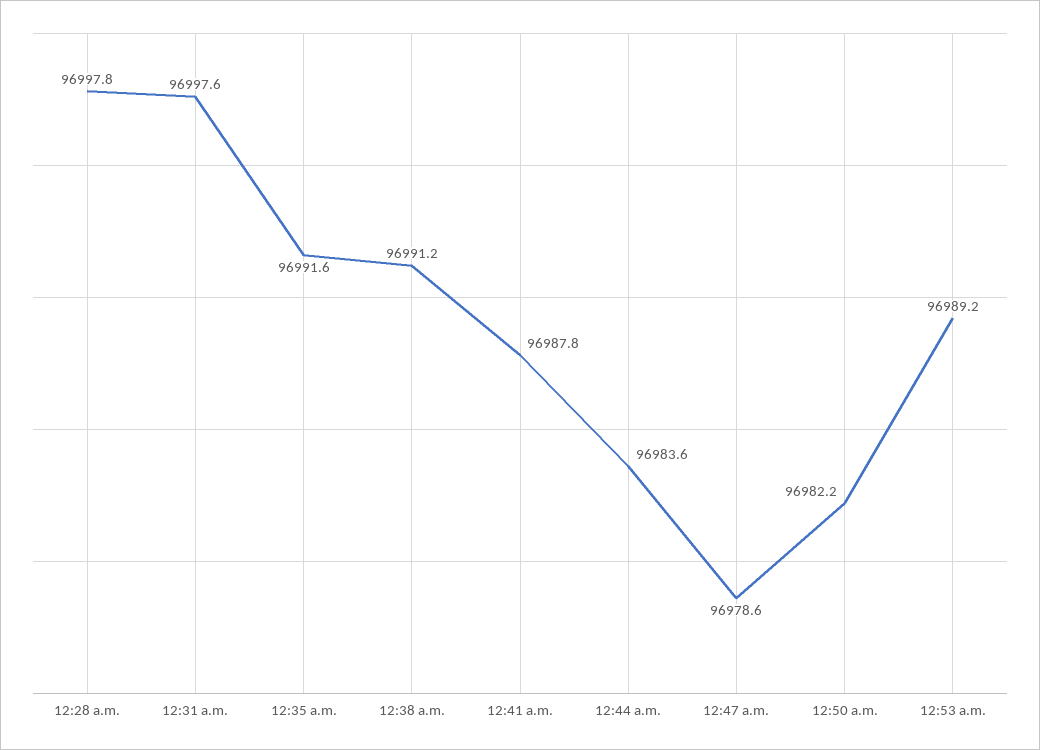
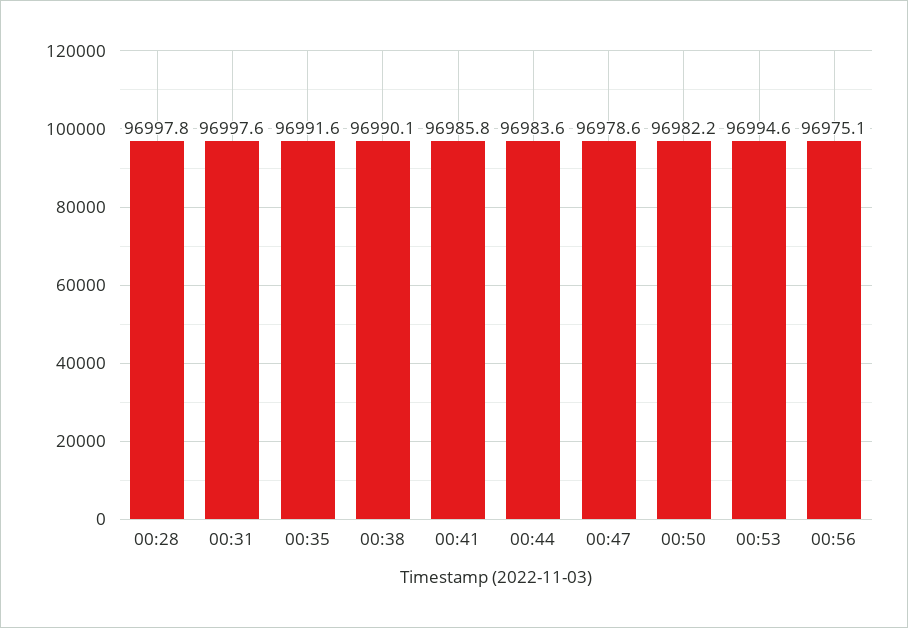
12:38 a.m.: 96991.2 -> 96990.1
12:41 a.m.: 96987.8 -> 96985.8
12:53 a.m.: 96989.2 -> 96994.6
00:56: none -> 96975.1

